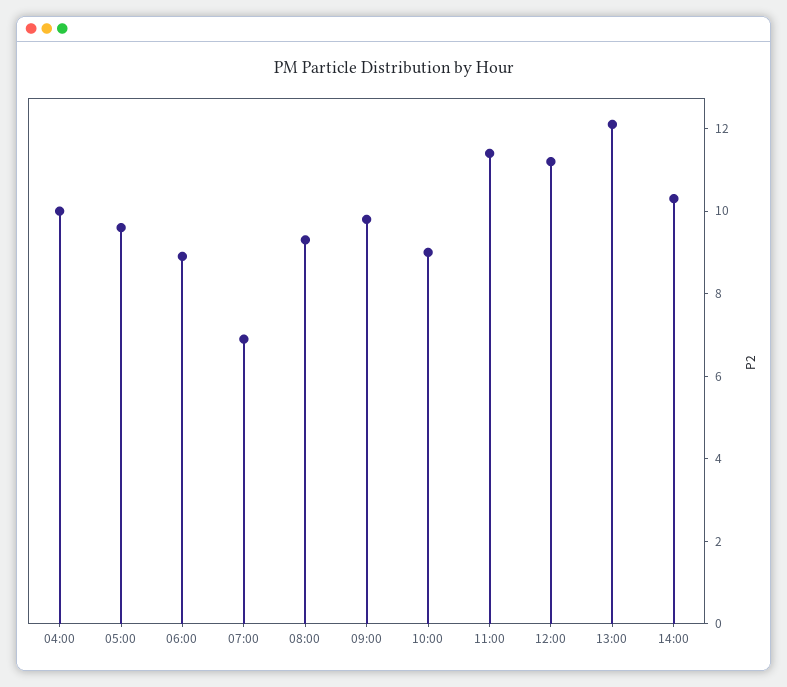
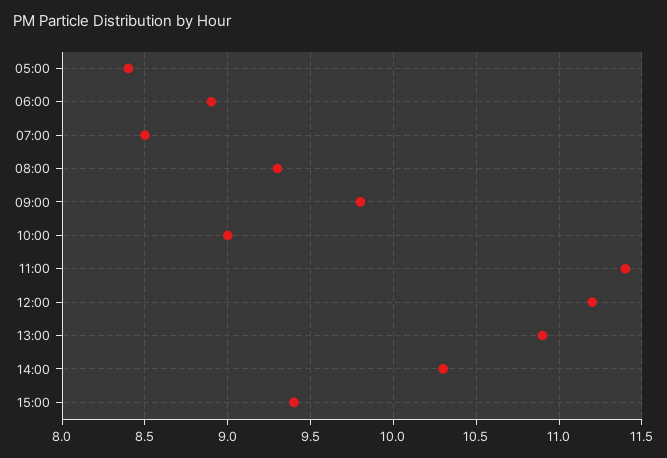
04:00: 10 -> none
05:00: 9.5 -> 8.4
07:00: 7 -> 8.5
13:00: 12 -> 10.9
15:00: none -> 9.4

